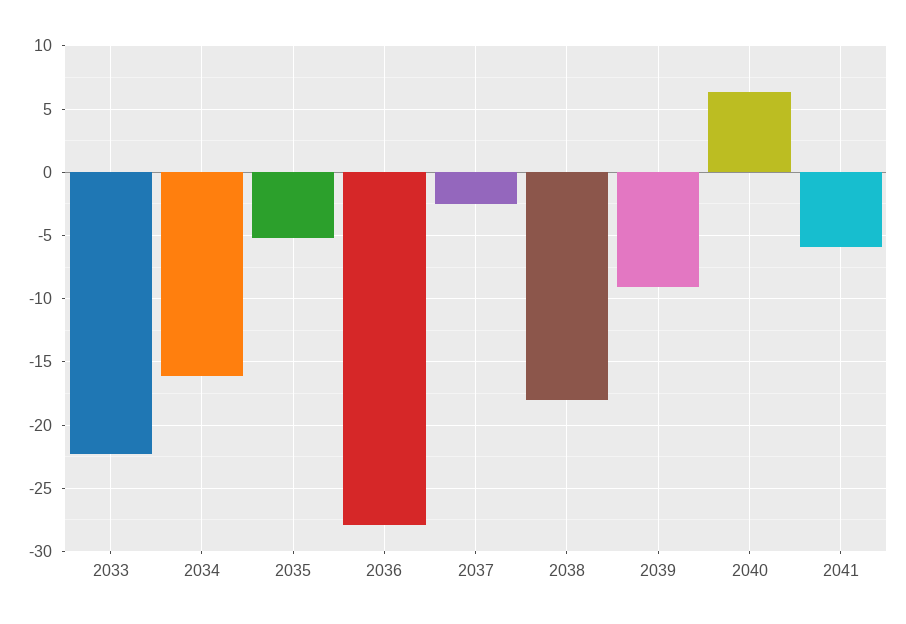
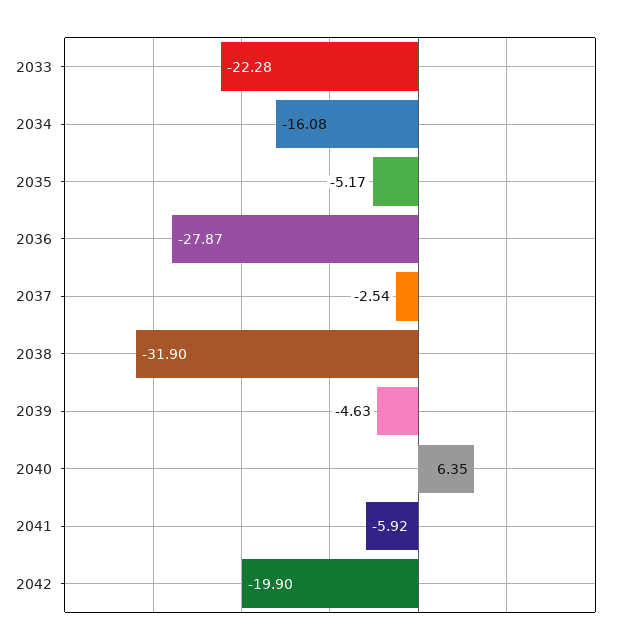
2038: -18 -> -31.9
2039: -9 -> -4.63
2042: none -> -19.9

